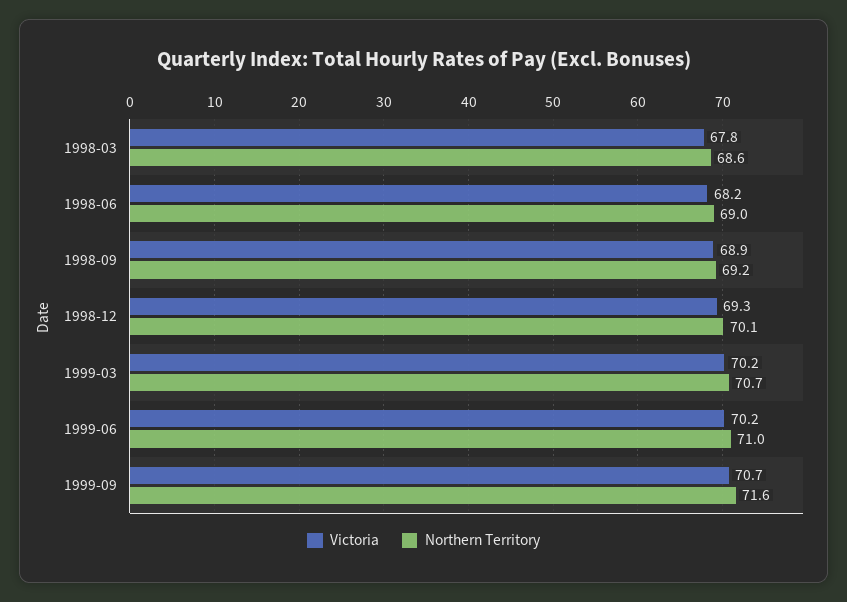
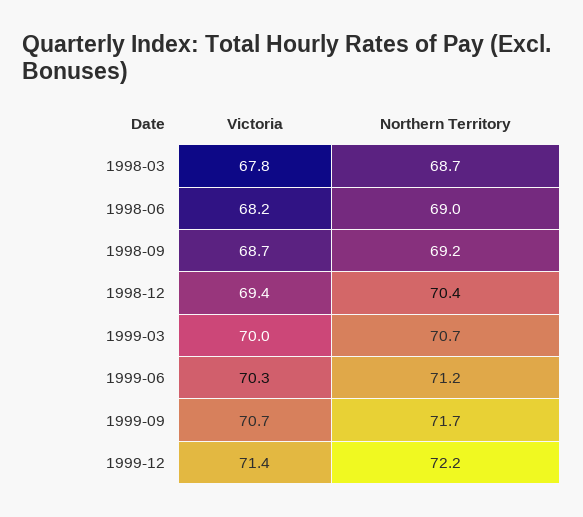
Northern Territory, 1998-03: 68.6 -> 68.7
Victoria, 1998-09: 68.9 -> 68.7
Victoria, 1998-12: 69.3 -> 69.4
Northern Territory, 1998-12: 70.1 -> 70.4
Victoria, 1999-03: 70.2 -> 70
Victoria, 1999-06: 70.2 -> 70.3
Northern Territory, 1999-06: 71 -> 71.2
Northern Territory, 1999-09: 71.6 -> 71.7
Victoria, 1999-12: none -> 71.4
Northern Territory, 1999-12: none -> 72.2

